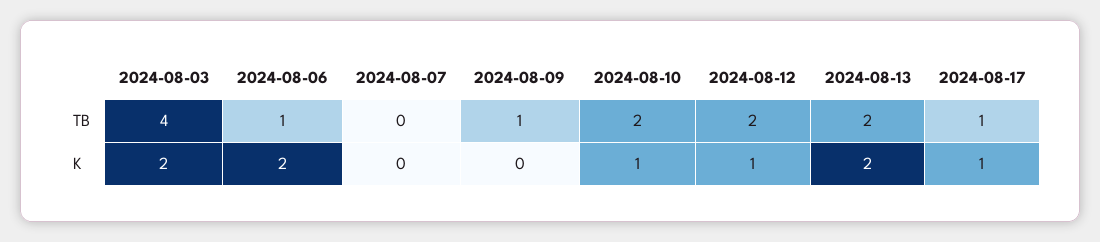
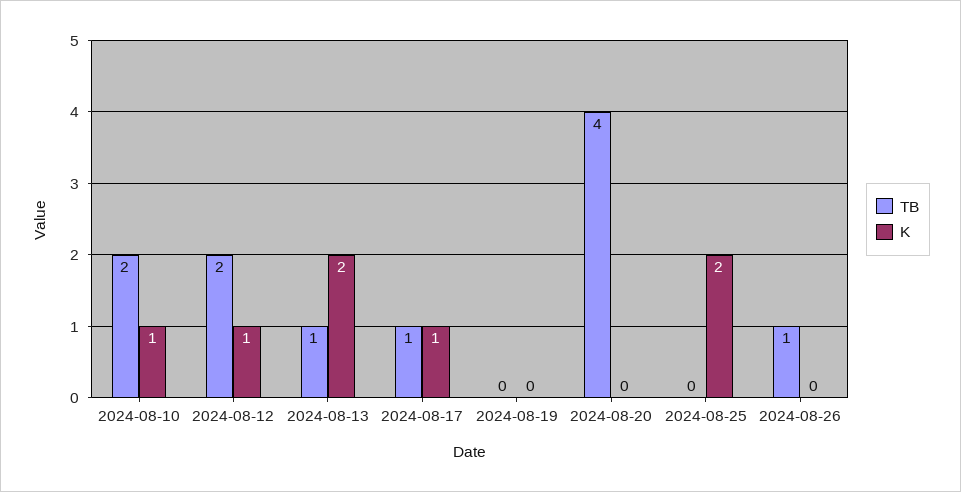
TB, 2024-08-03: 4 -> none
TB, 2024-08-06: 1 -> none
TB, 2024-08-07: 0 -> none
TB, 2024-08-09: 1 -> none
TB, 2024-08-13: 2 -> 1
K, 2024-08-03: 2 -> none
K, 2024-08-06: 2 -> none
K, 2024-08-07: 0 -> none
K, 2024-08-09: 0 -> none
TB, 2024-08-19: none -> 0
K, 2024-08-19: none -> 0
TB, 2024-08-20: none -> 4
K, 2024-08-20: none -> 0
TB, 2024-08-25: none -> 0
K, 2024-08-25: none -> 2
TB, 2024-08-26: none -> 1
K, 2024-08-26: none -> 0

